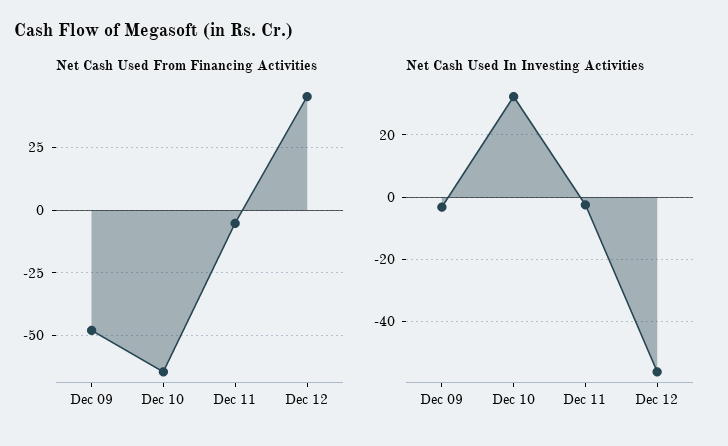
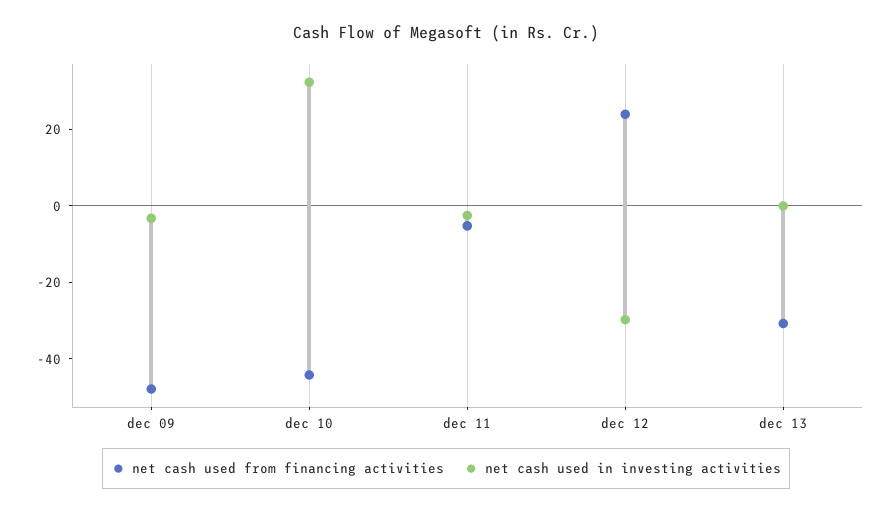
Net Cash Used From Financing Activities, Dec 10: -65 -> -45
Net Cash Used From Financing Activities, Dec 12: 45 -> 25
Net Cash Used In Investing Activities, Dec 12: -56 -> -30
Net Cash Used From Financing Activities, dec 13: none -> -30
Net Cash Used In Investing Activities, dec 13: none -> 0

